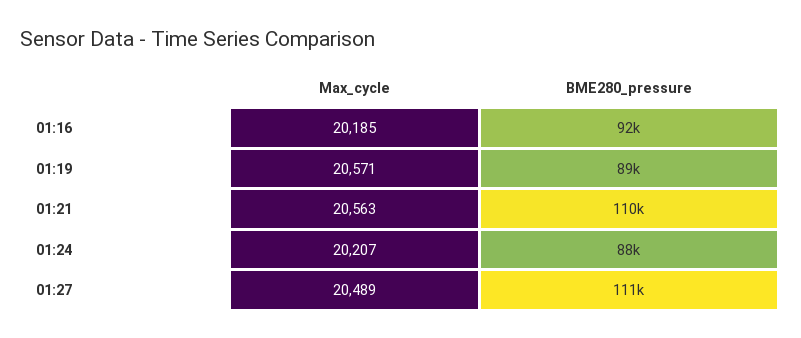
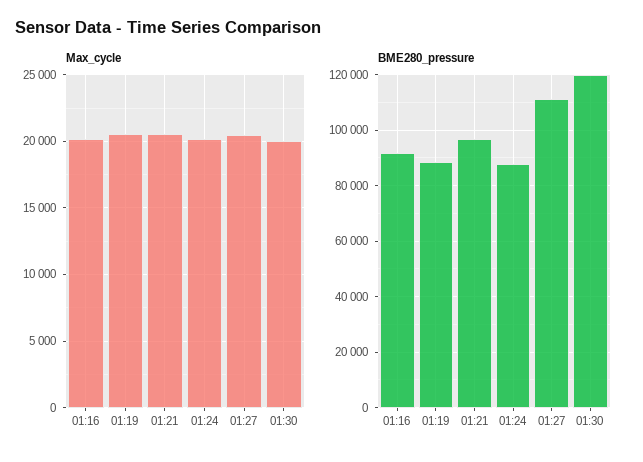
BME280_pressure, 01:21: 110000 -> 97500
Max_cycle, 01:30: none -> 20000
BME280_pressure, 01:30: none -> 120000

